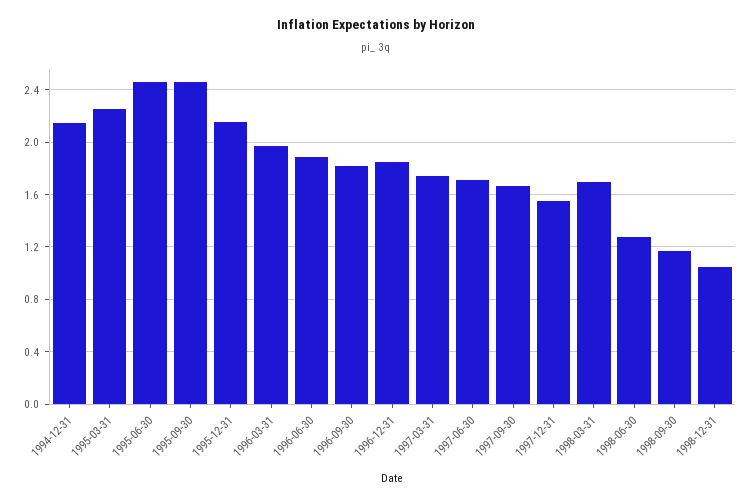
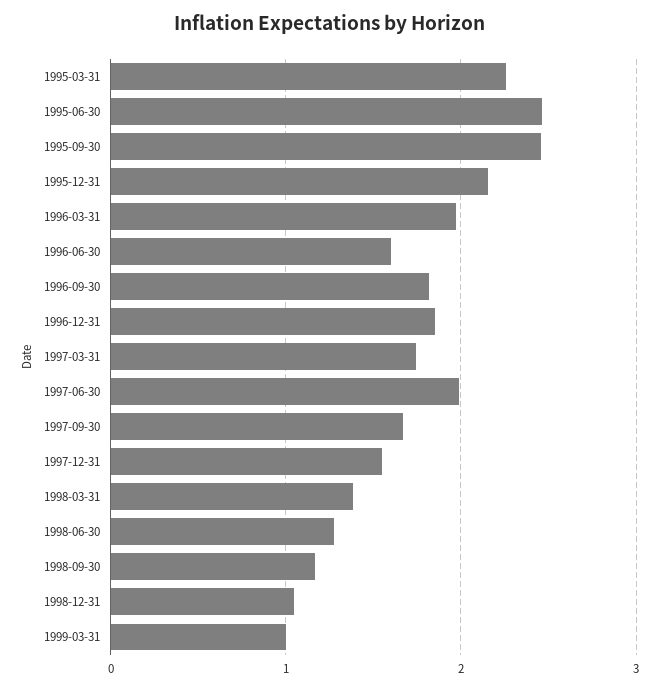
1994-12-31: 2.15 -> none
1996-06-30: 1.9 -> 1.6
1997-06-30: 1.7 -> 2
1998-03-31: 1.7 -> 1.4
1999-03-31: none -> 1

